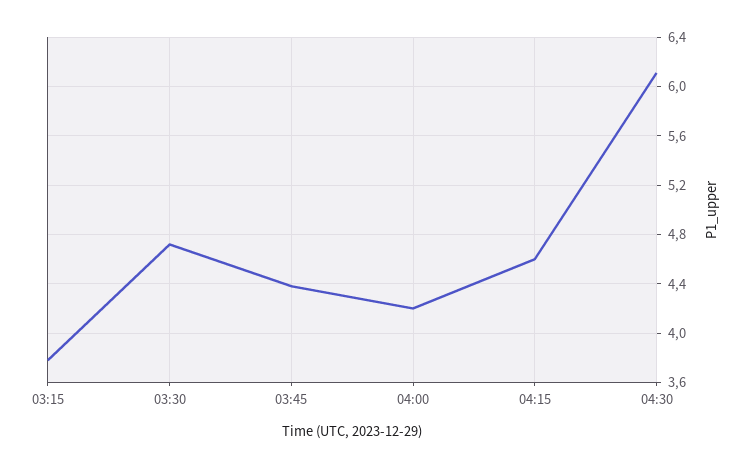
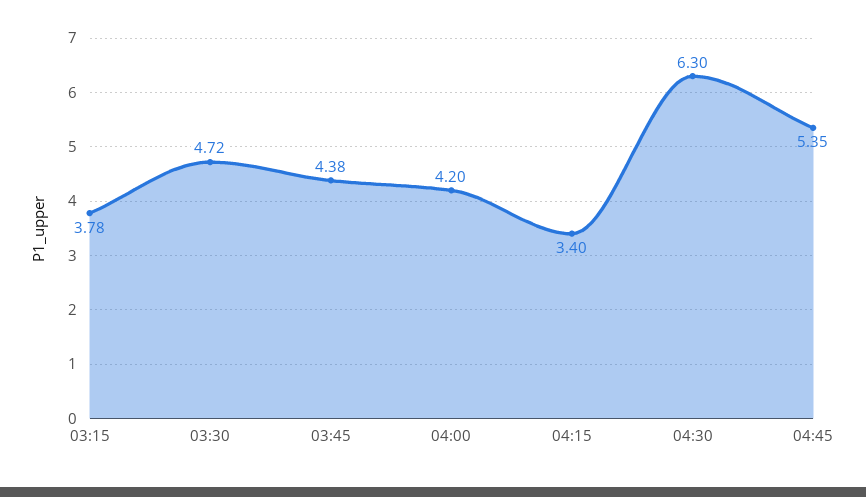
04:15: 4.6 -> 3.4
04:30: 6.1 -> 6.3
04:45: none -> 5.35

